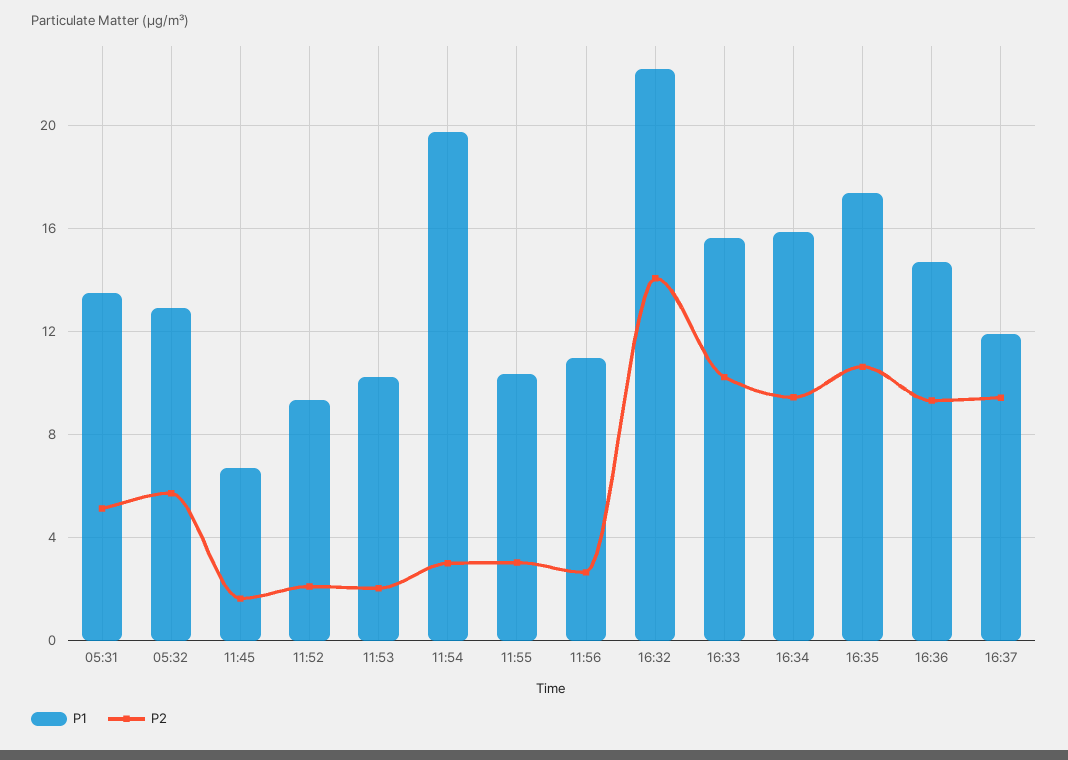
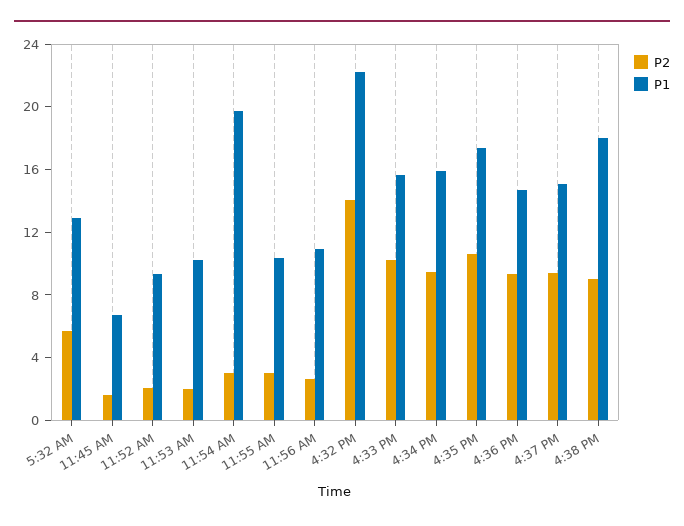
P1, 05:31: 13.5 -> none
P2, 05:31: 5 -> none
P1, 16:37: 12 -> 15
P2, 4:38 PM: none -> 9
P1, 4:38 PM: none -> 18

